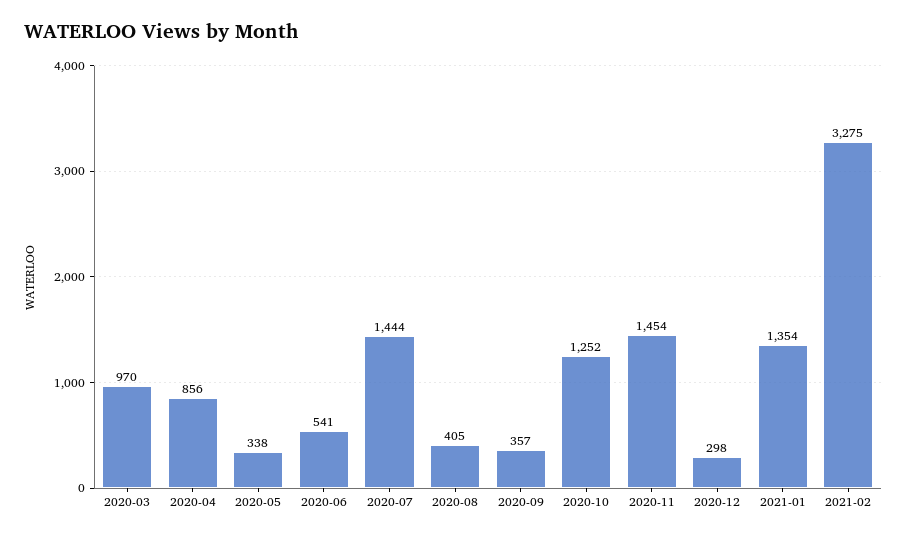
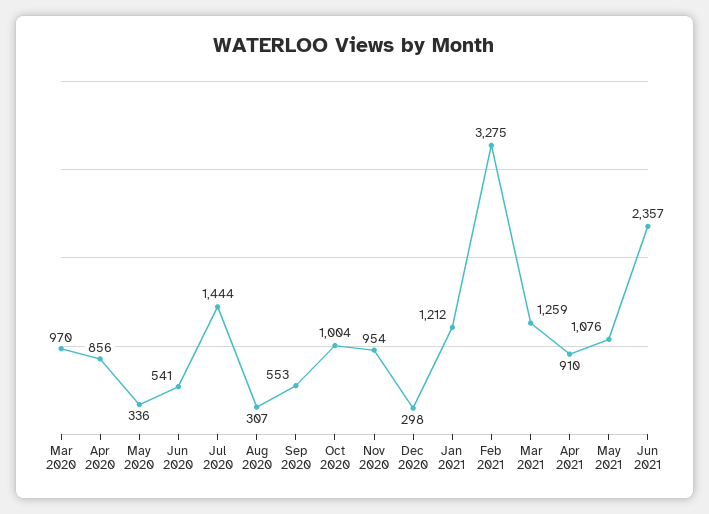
2020-05: 338 -> 336
2020-08: 405 -> 307
2020-09: 357 -> 553
2020-10: 1252 -> 1004
2020-11: 1454 -> 954
2021-01: 1354 -> 1212
Mar 2021: none -> 1259
Apr 2021: none -> 910
May 2021: none -> 1076
Jun 2021: none -> 2357

